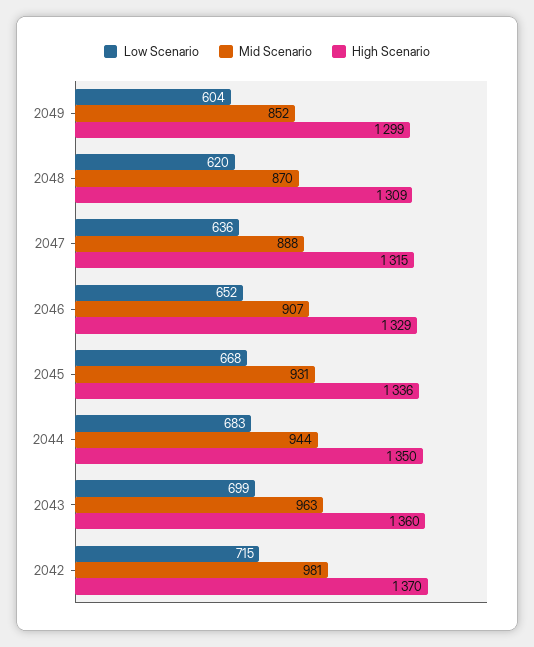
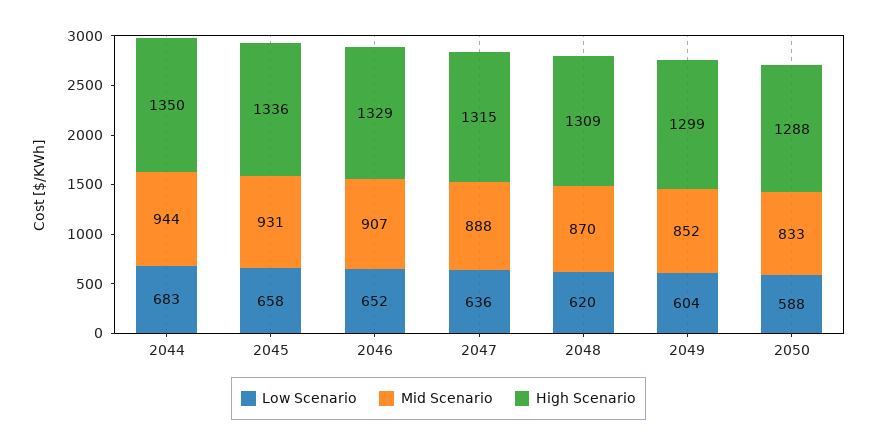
Low Scenario, 2045: 668 -> 658
Low Scenario, 2043: 699 -> none
Mid Scenario, 2043: 963 -> none
High Scenario, 2043: 1360 -> none
Low Scenario, 2042: 715 -> none
Mid Scenario, 2042: 981 -> none
High Scenario, 2042: 1370 -> none
Low Scenario, 2050: none -> 588
Mid Scenario, 2050: none -> 833
High Scenario, 2050: none -> 1288

